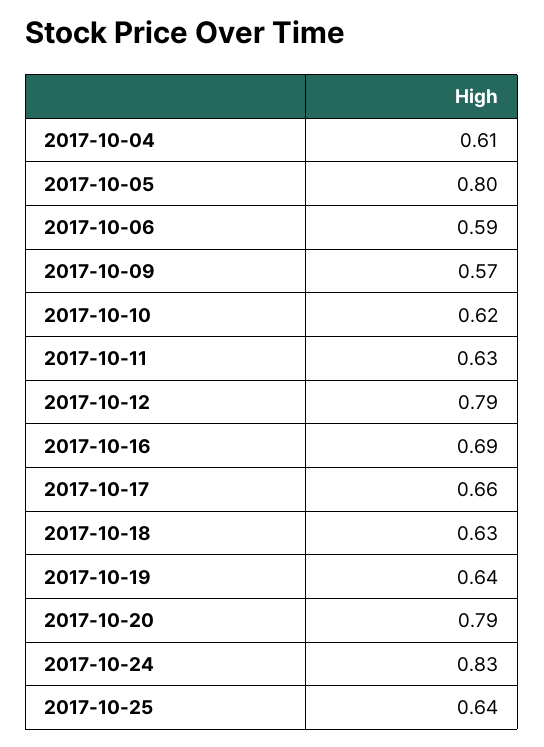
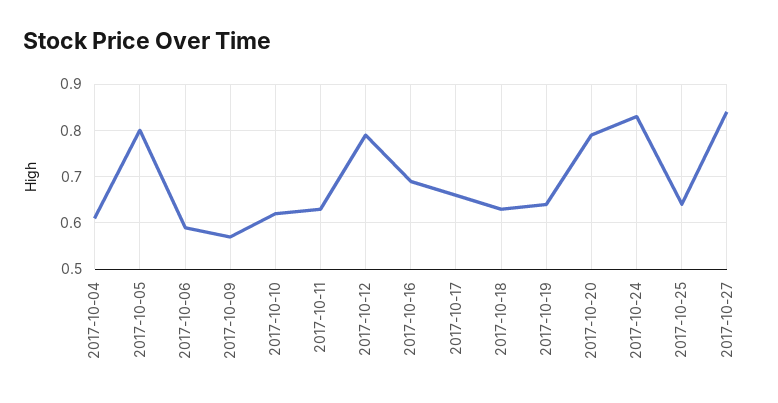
2017-10-27: none -> 0.85

